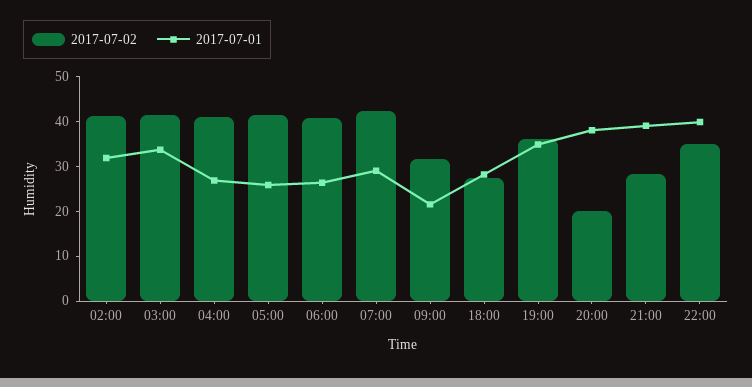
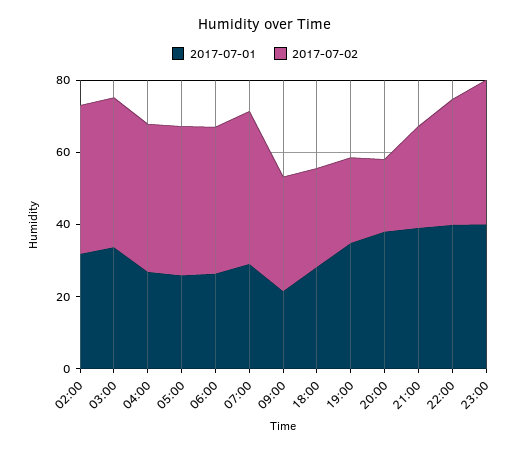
2017-07-02, 19:00: 36 -> 25
2017-07-01, 23:00: none -> 40
2017-07-02, 23:00: none -> 40

